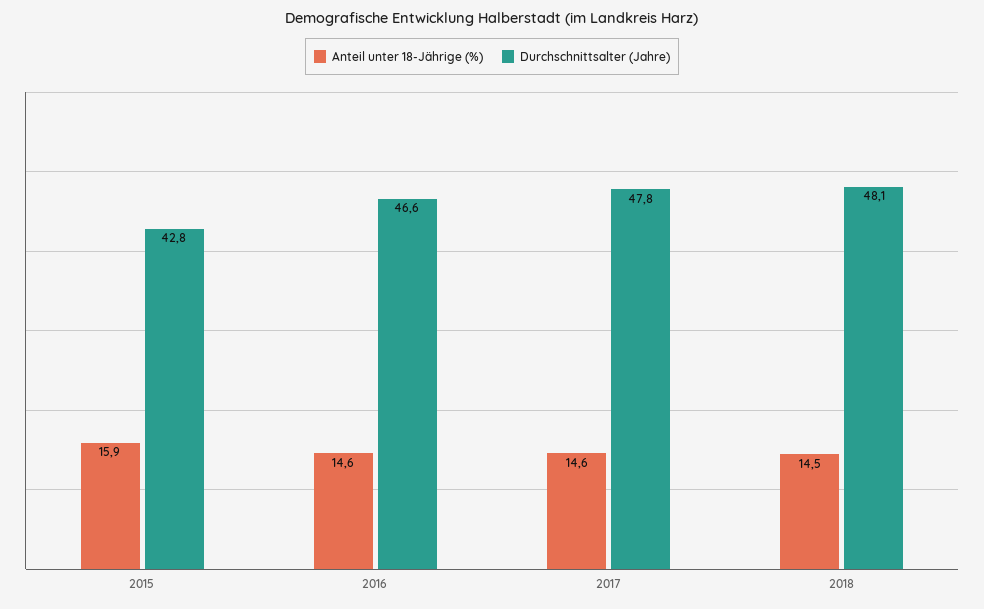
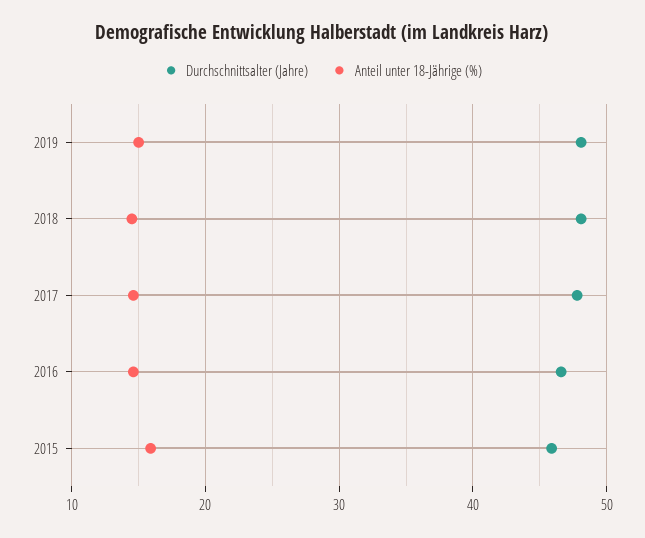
Durchschnittsalter (Jahre), 2015: 42.8 -> 46
Durchschnittsalter (Jahre), 2019: none -> 48
Anteil unter 18-Jährige (%), 2019: none -> 15

